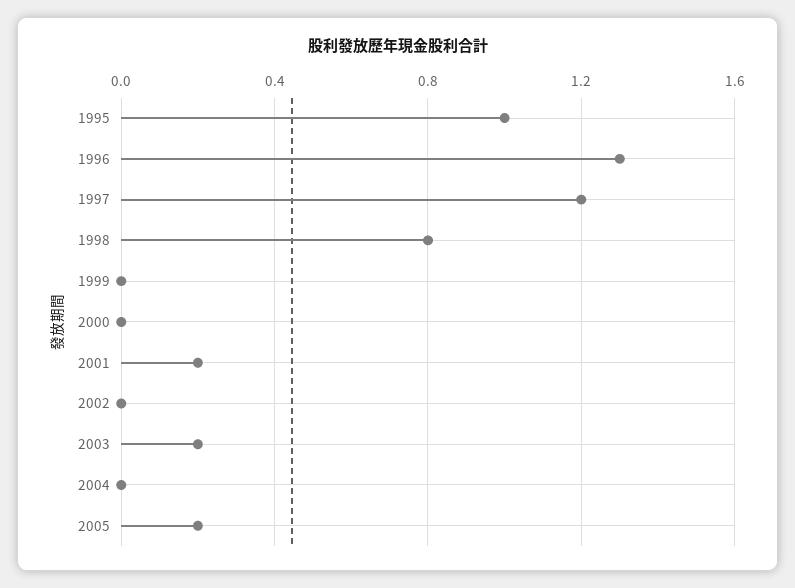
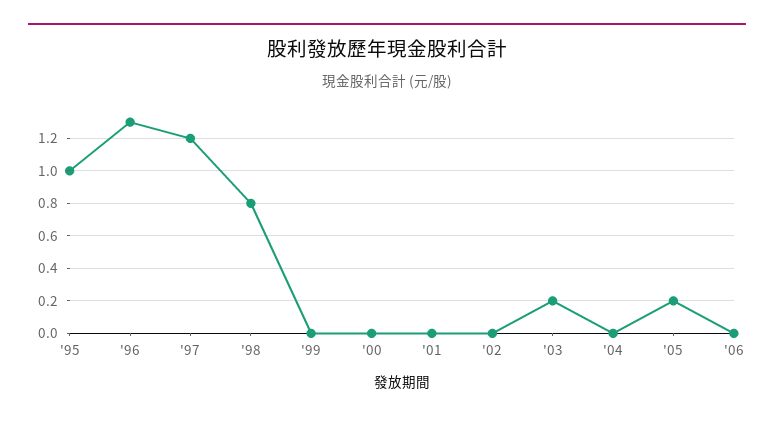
2001: 0.2 -> 0
'06: none -> 0

